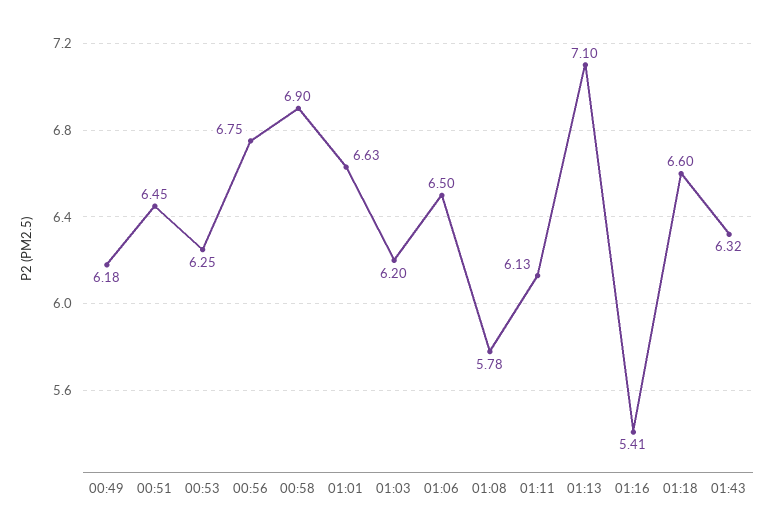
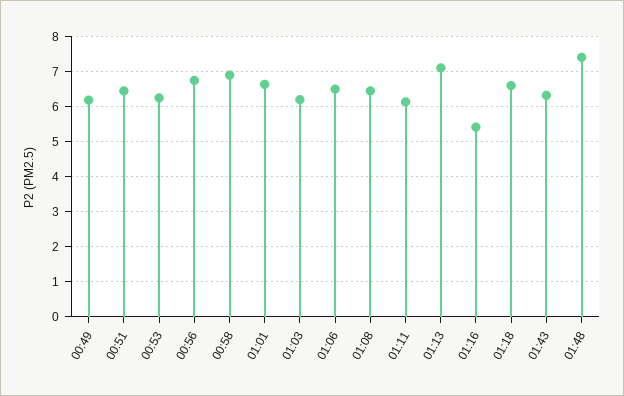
01:08: 5.78 -> 6.4
01:48: none -> 7.4

